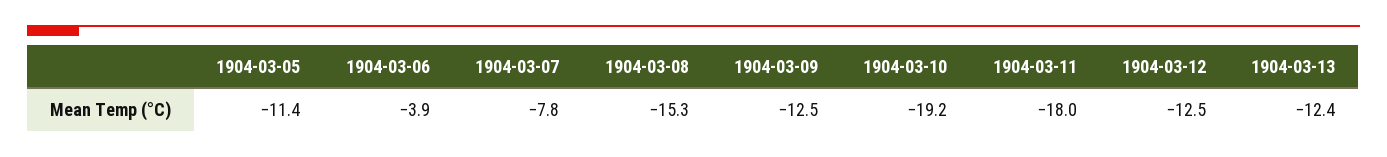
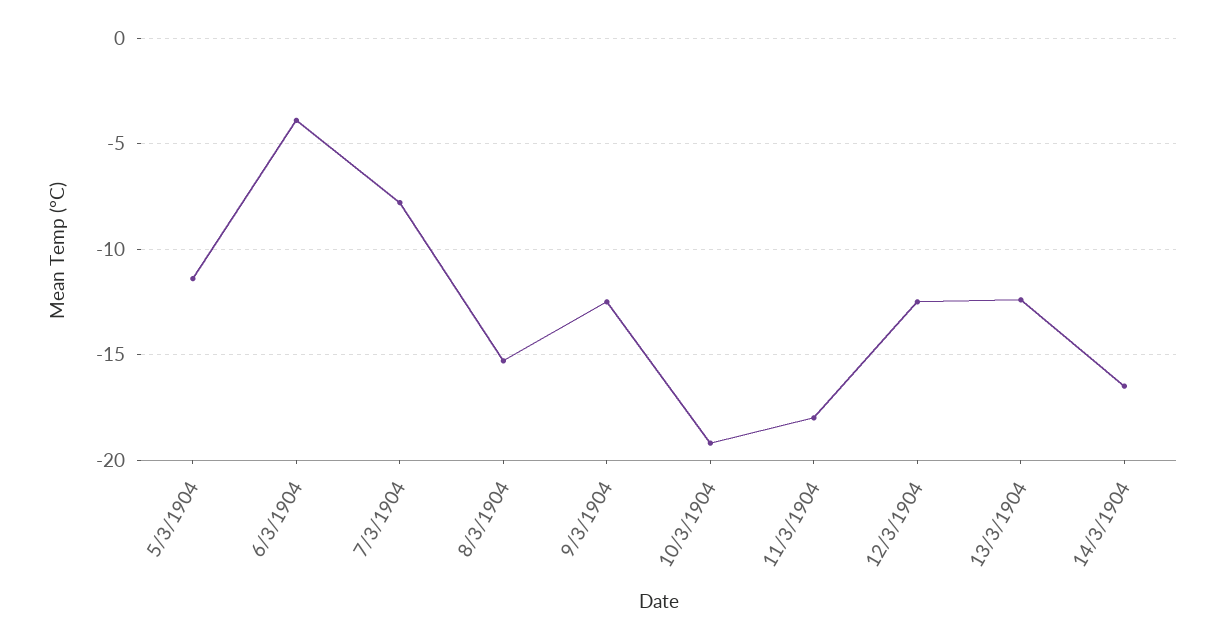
14/3/1904: none -> -16.5

